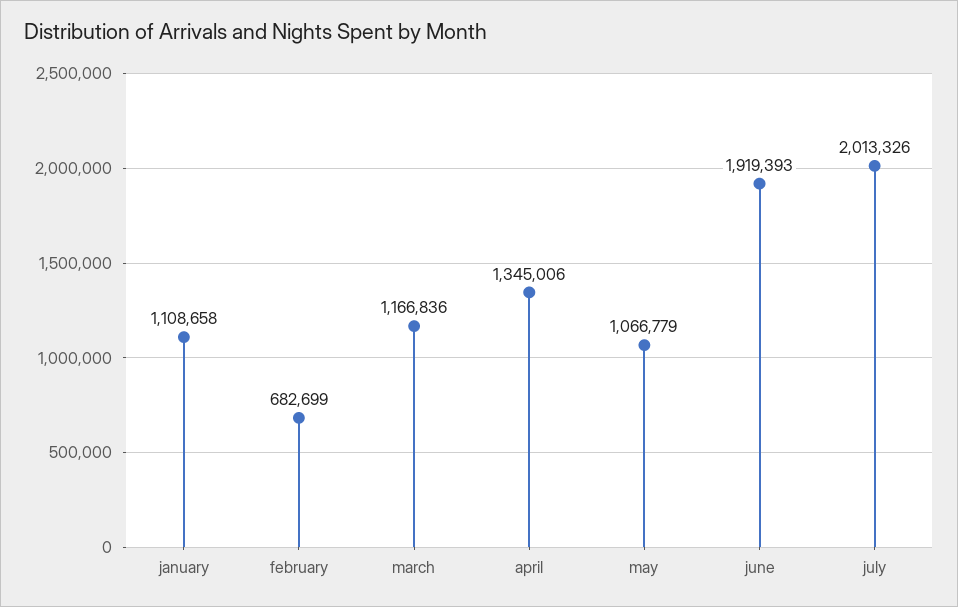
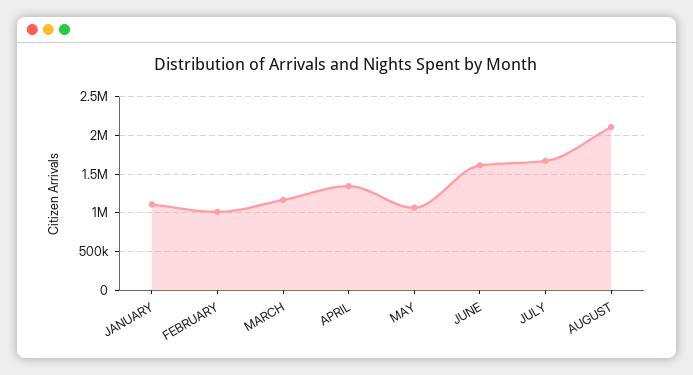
february: 682699 -> 1000000
june: 1919393 -> 1600000
july: 2013326 -> 1700000
AUGUST: none -> 2100000

